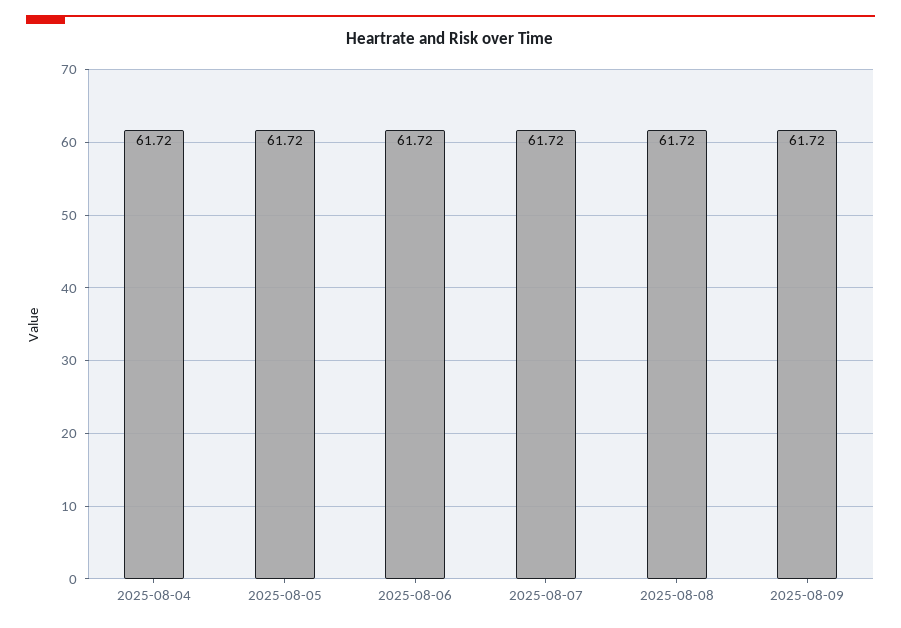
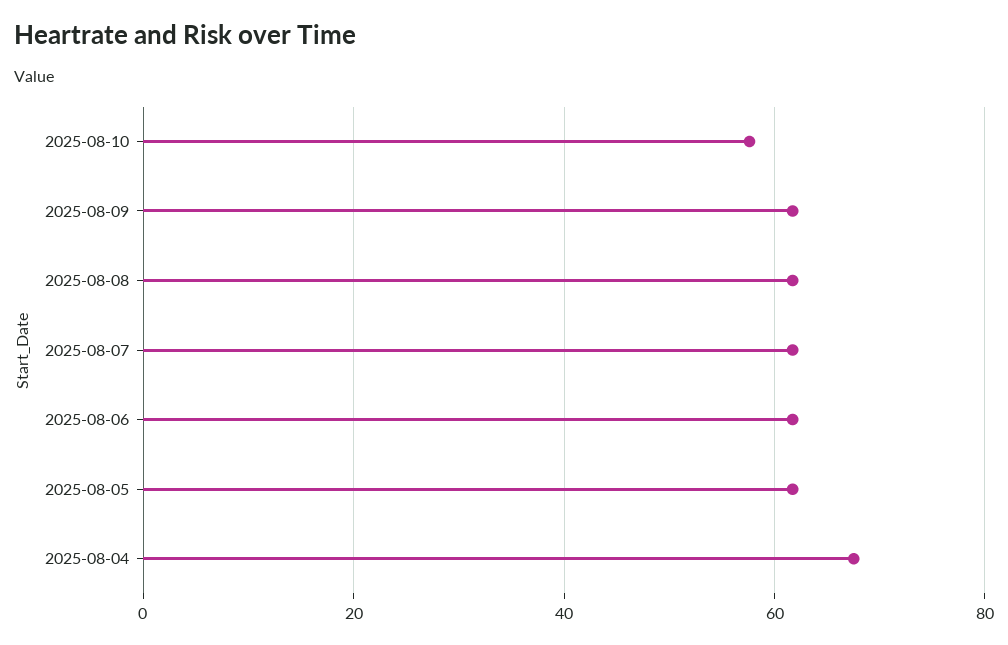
2025-08-04: 61.72 -> 68
2025-08-10: none -> 58

